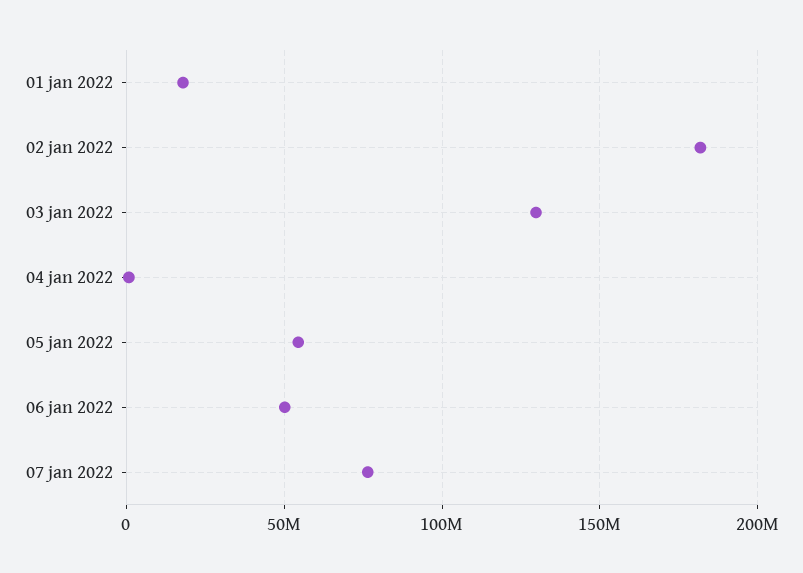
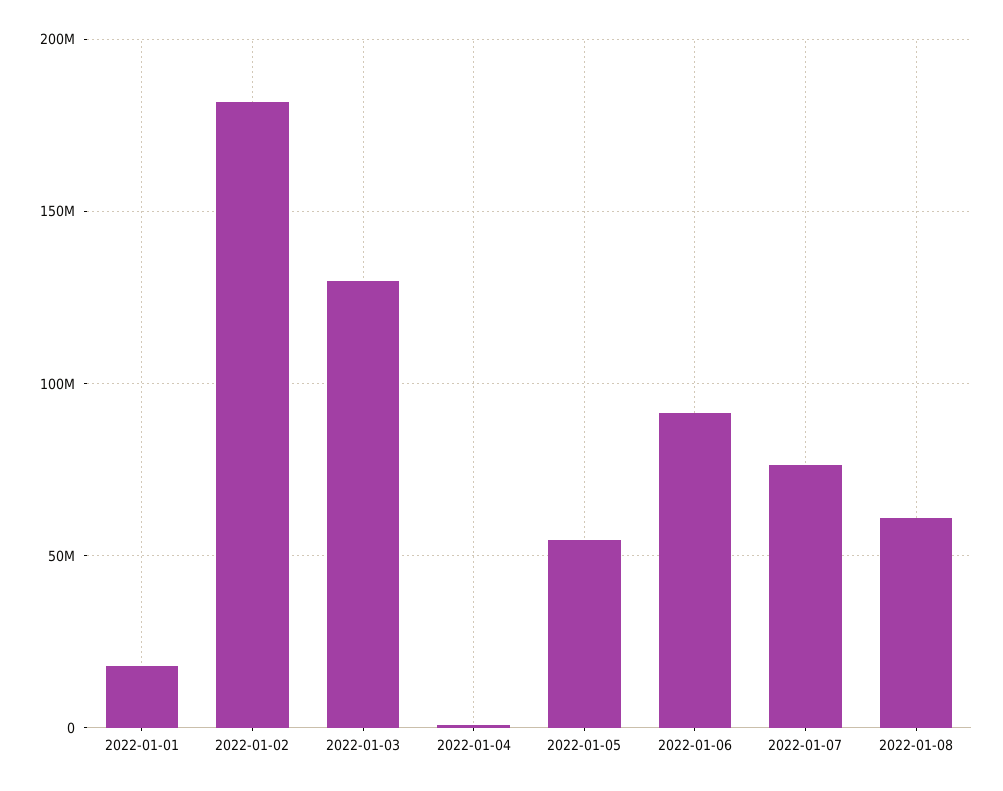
06 jan 2022: 50000000 -> 90000000
2022-01-08: none -> 60000000

